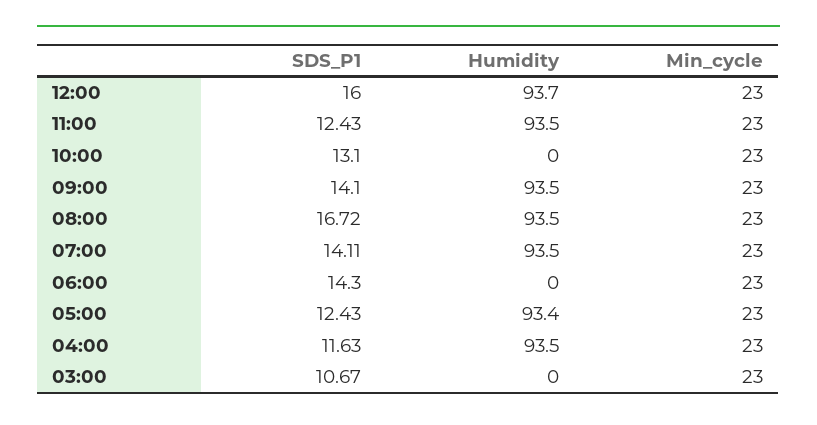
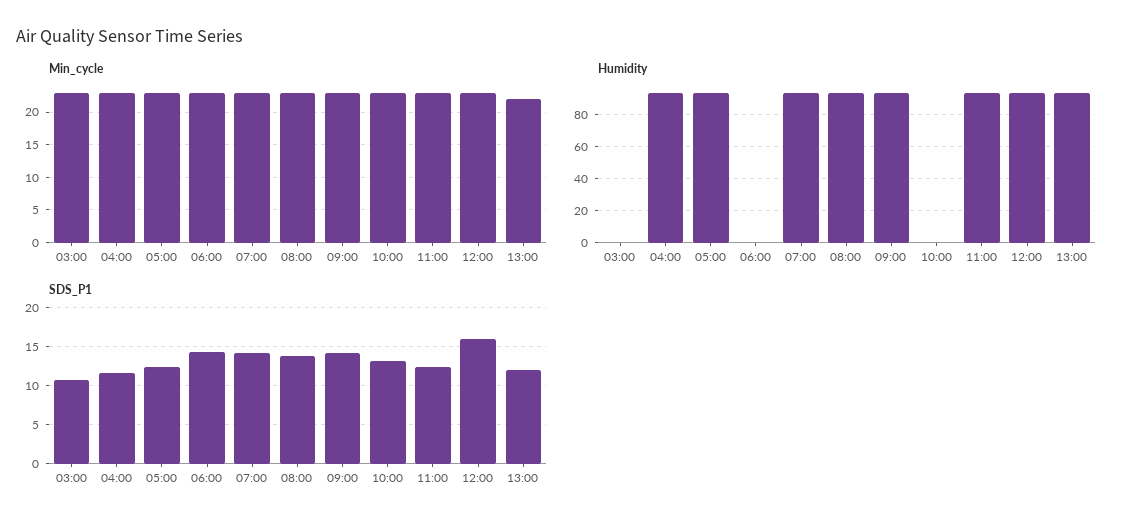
SDS_P1, 08:00: 16.72 -> 14
Min_cycle, 13:00: none -> 22
Humidity, 13:00: none -> 95
SDS_P1, 13:00: none -> 12

